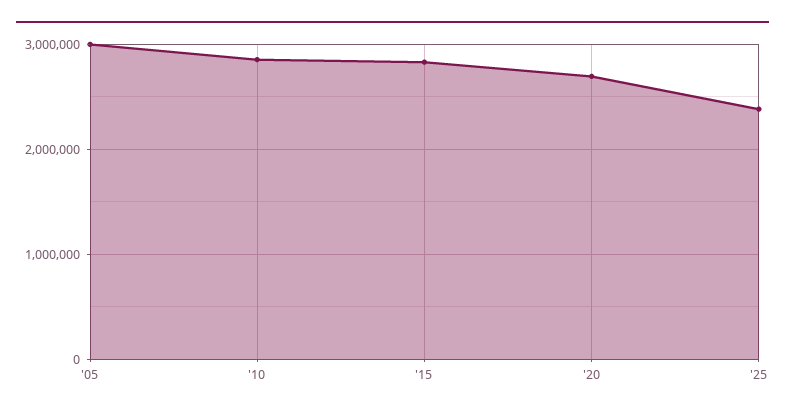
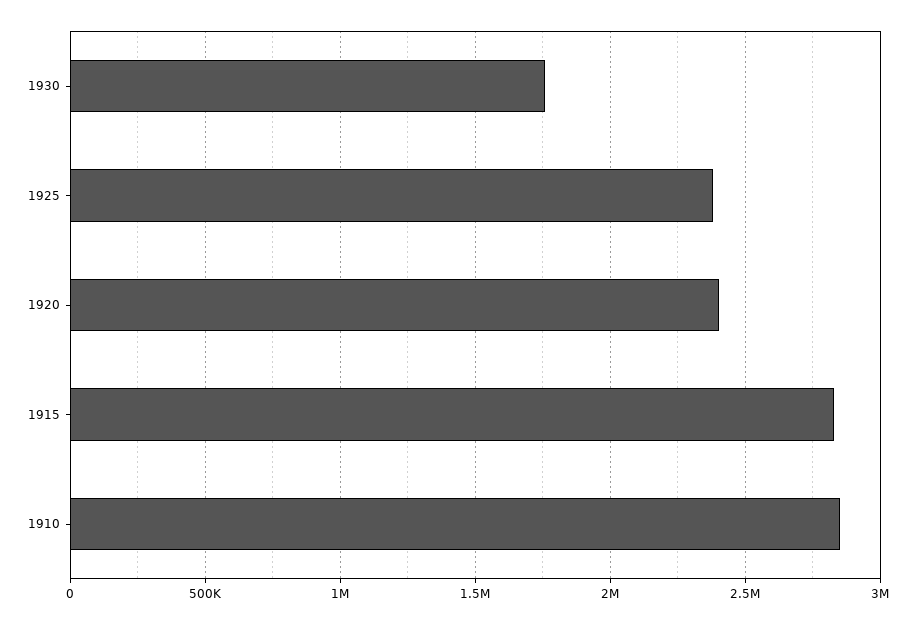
'05: 3000000 -> none
'20: 2700000 -> 2400000
1930: none -> 1750000

